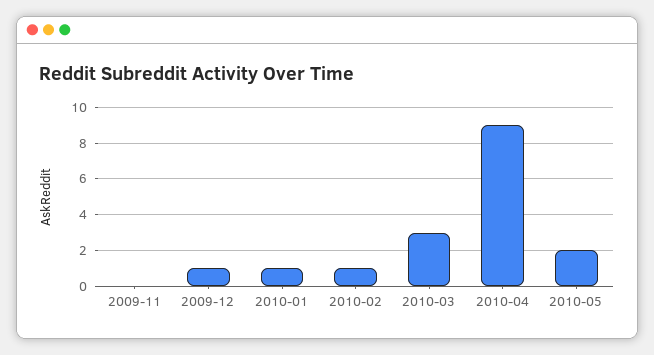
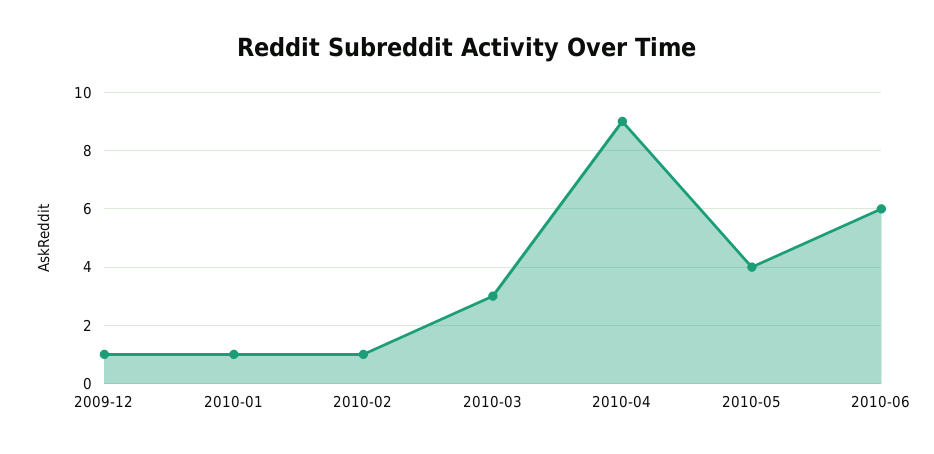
2009-11: 0 -> none
2010-05: 2 -> 4
2010-06: none -> 6

